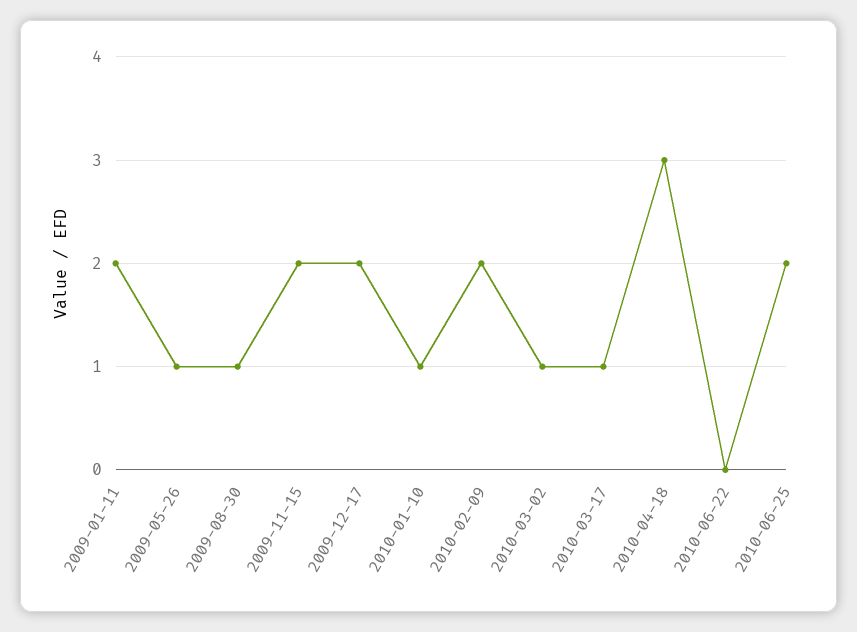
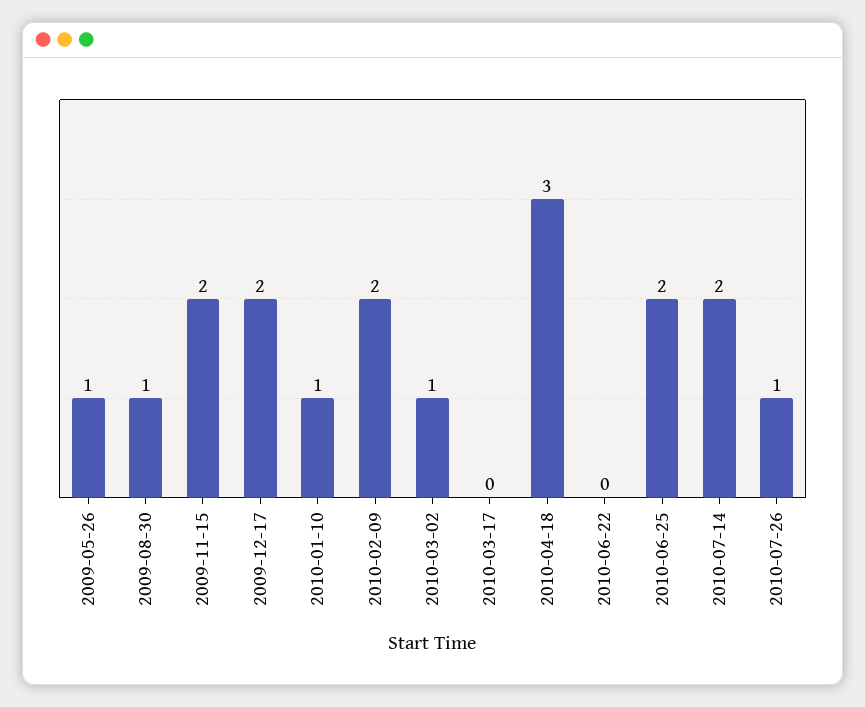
2009-01-11: 2 -> none
2010-03-17: 1 -> 0
2010-07-14: none -> 2
2010-07-26: none -> 1

